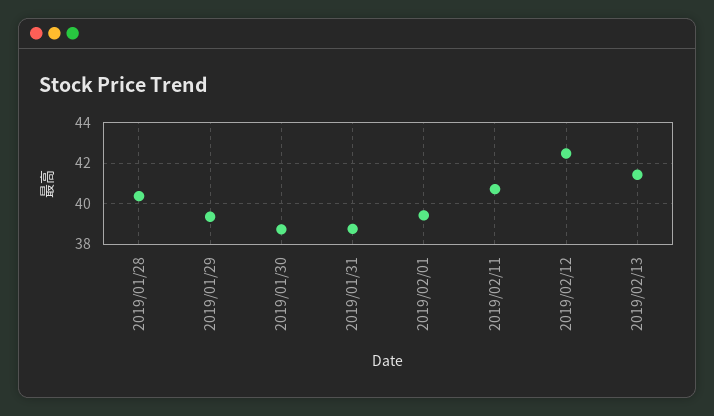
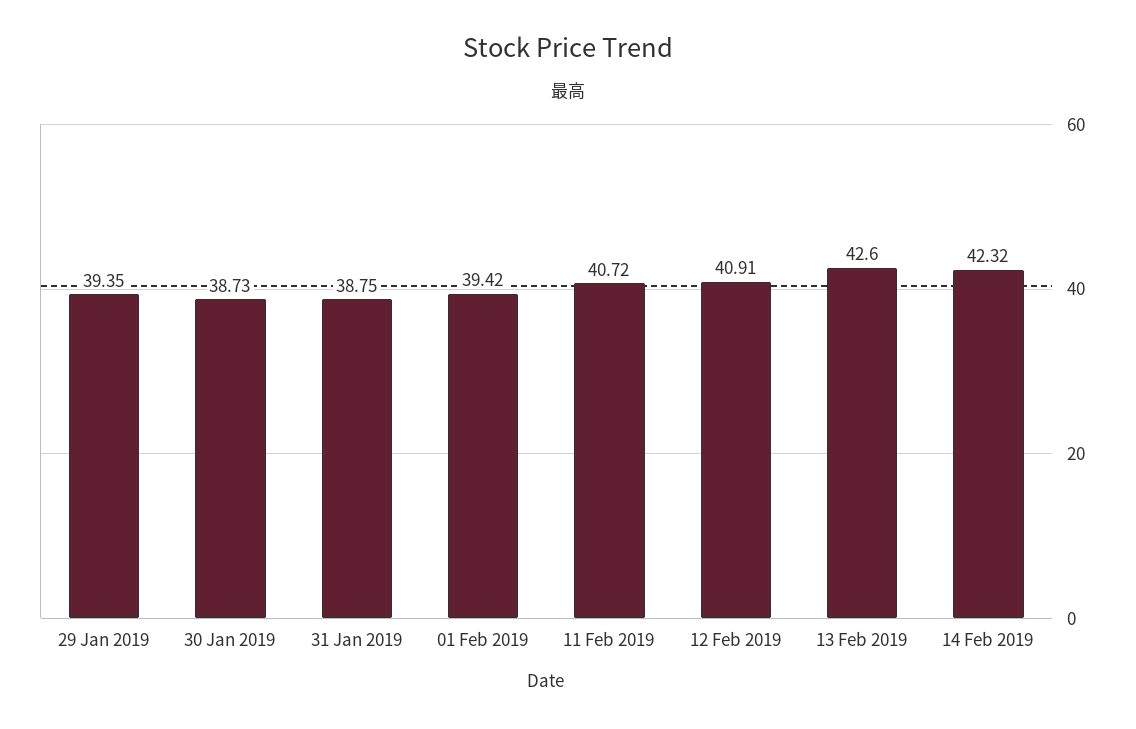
2019/01/28: 40.5 -> none
2019/02/12: 42.5 -> 40.91
2019/02/13: 41.5 -> 42.6
14 Feb 2019: none -> 42.32

